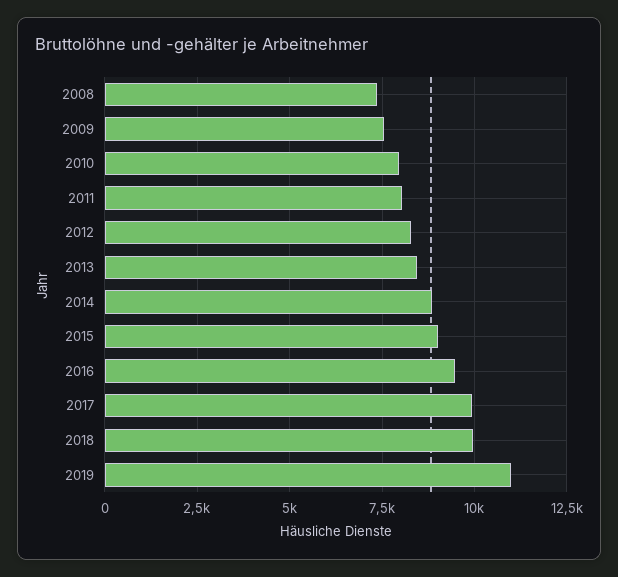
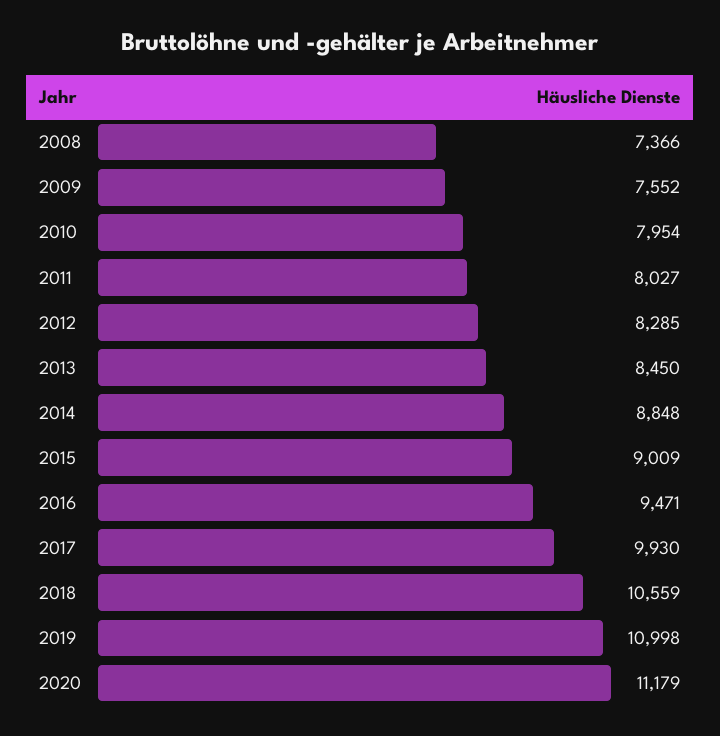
2018: 10000 -> 10559
2020: none -> 11179

